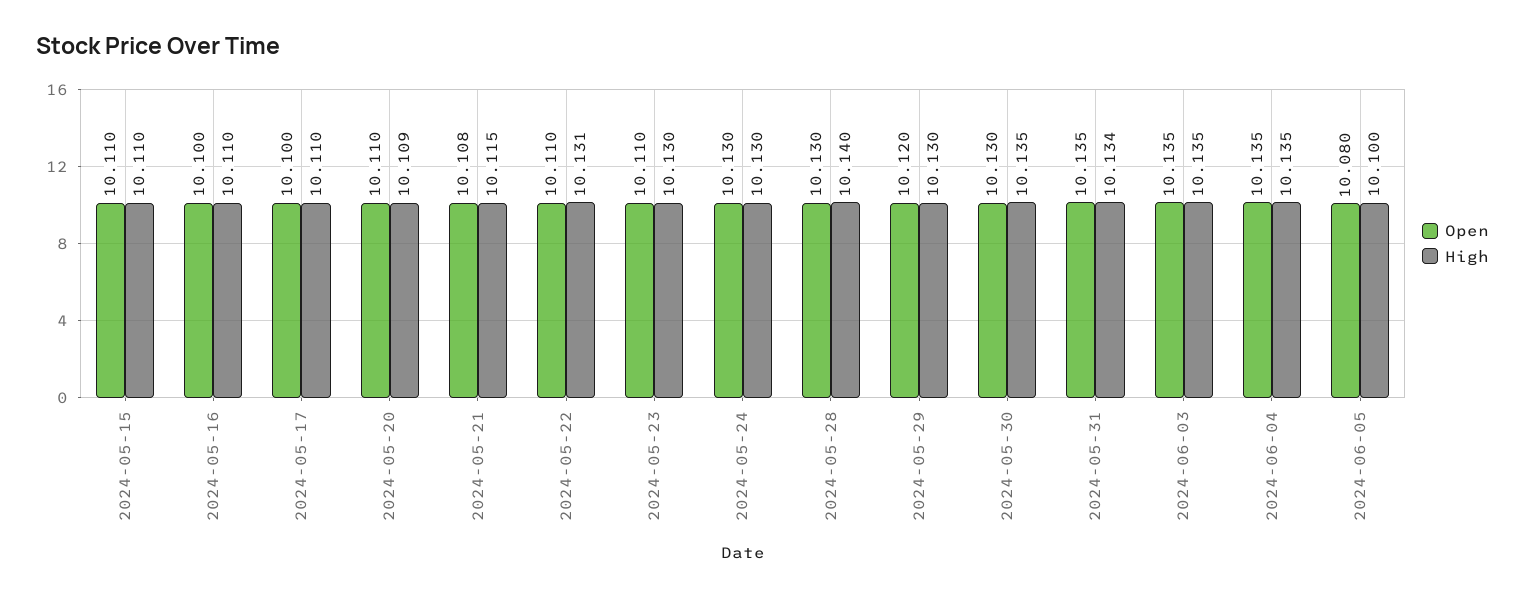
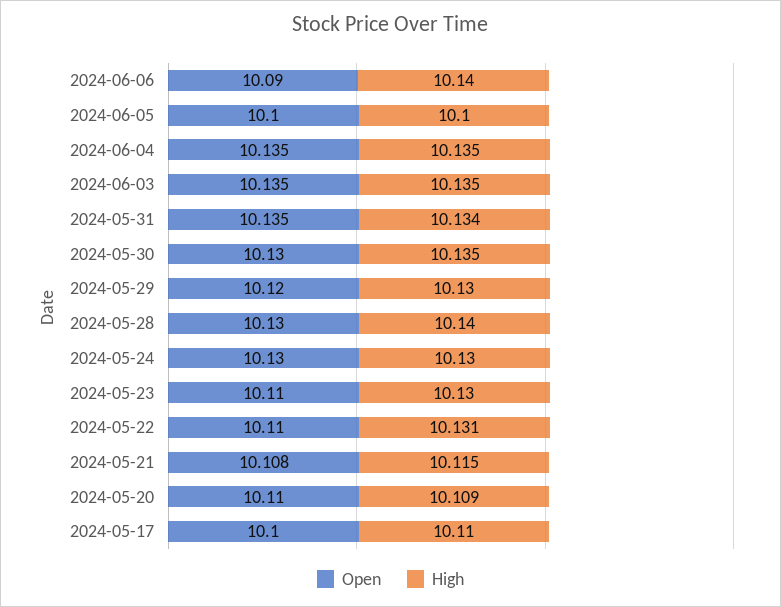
Open, 2024-05-15: 10.11 -> none
High, 2024-05-15: 10.11 -> none
Open, 2024-05-16: 10.1 -> none
High, 2024-05-16: 10.11 -> none
Open, 2024-06-05: 10.08 -> 10.1
Open, 2024-06-06: none -> 10.09
High, 2024-06-06: none -> 10.14

